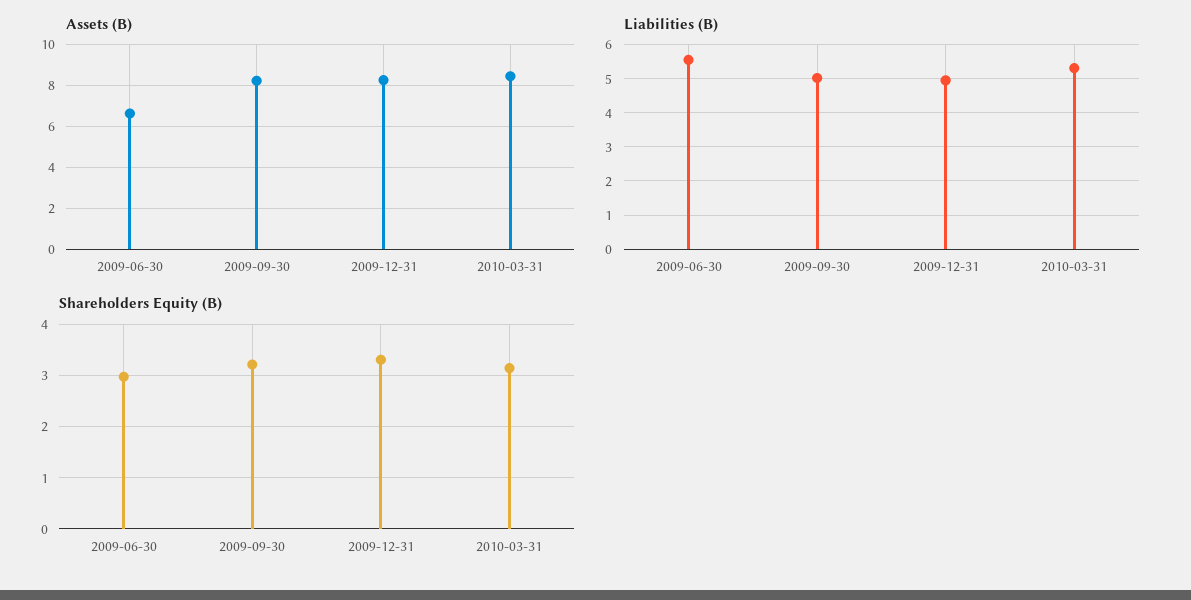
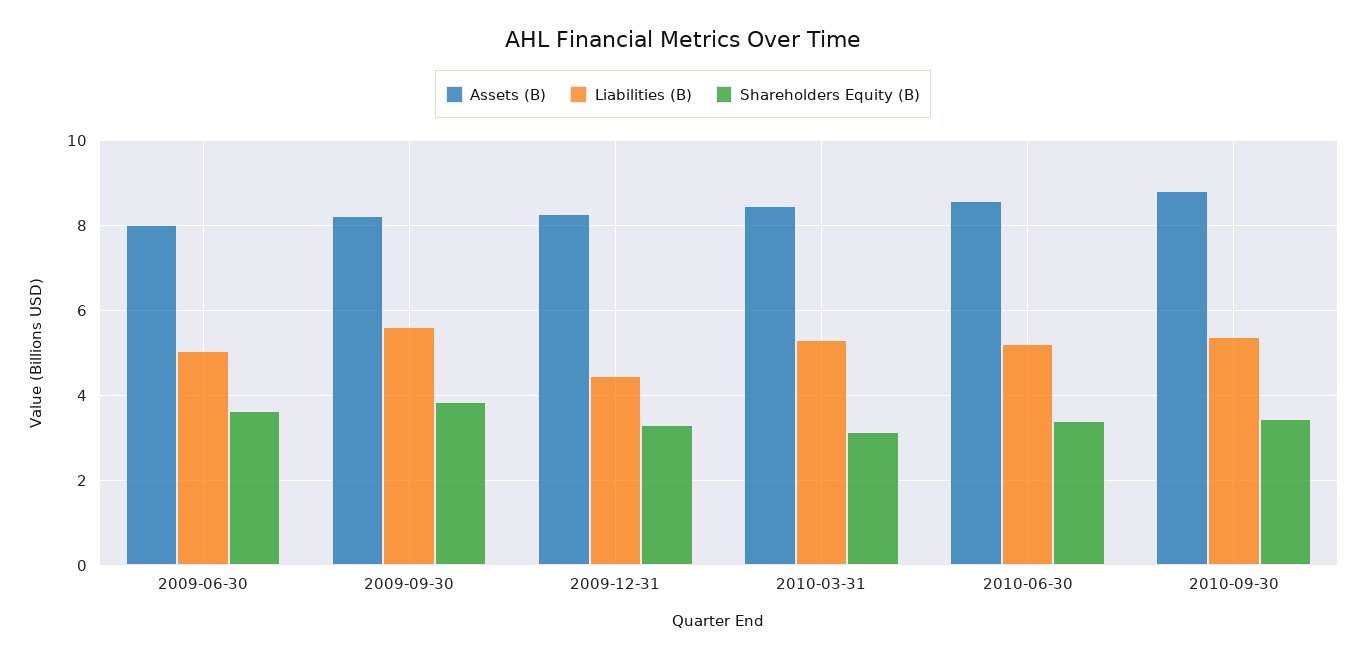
Assets (B), 2009-06-30: 6.5 -> 8
Liabilities (B), 2009-06-30: 5.6 -> 5
Liabilities (B), 2009-09-30: 5 -> 5.6
Liabilities (B), 2009-12-31: 5 -> 4.4
Shareholders Equity (B), 2009-06-30: 3 -> 3.6
Shareholders Equity (B), 2009-09-30: 3.2 -> 3.8
Assets (B), 2010-06-30: none -> 8.6
Liabilities (B), 2010-06-30: none -> 5.2
Shareholders Equity (B), 2010-06-30: none -> 3.4
Assets (B), 2010-09-30: none -> 8.8
Liabilities (B), 2010-09-30: none -> 5.4
Shareholders Equity (B), 2010-09-30: none -> 3.4

